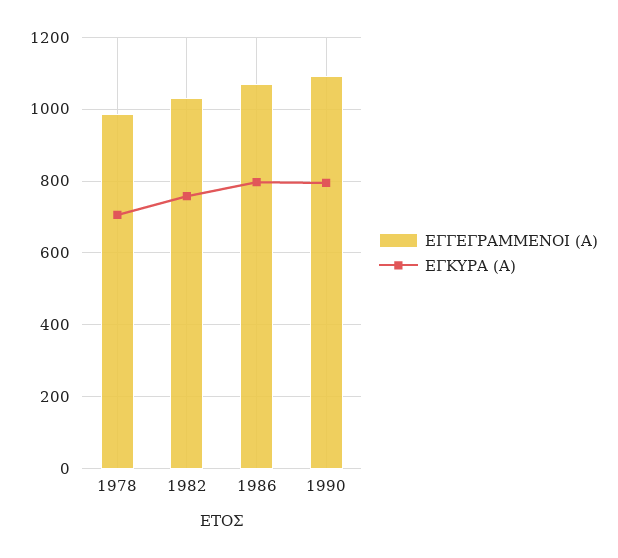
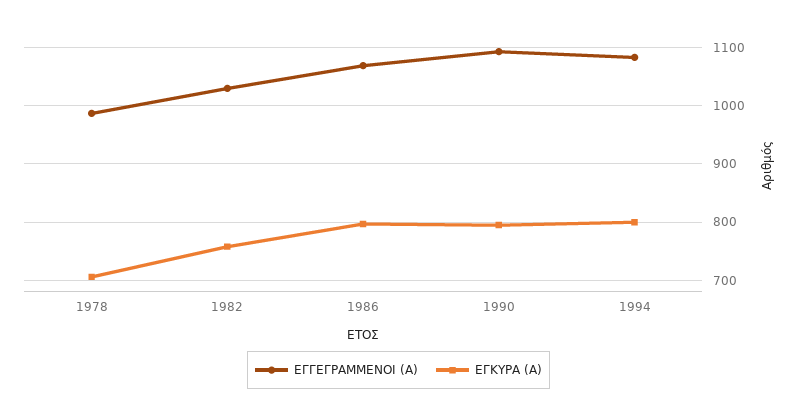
ΕΓΓΕΓΡΑΜΜΕΝΟΙ (Α), 1994: none -> 1080
ΕΓΚΥΡΑ (Α), 1994: none -> 800

